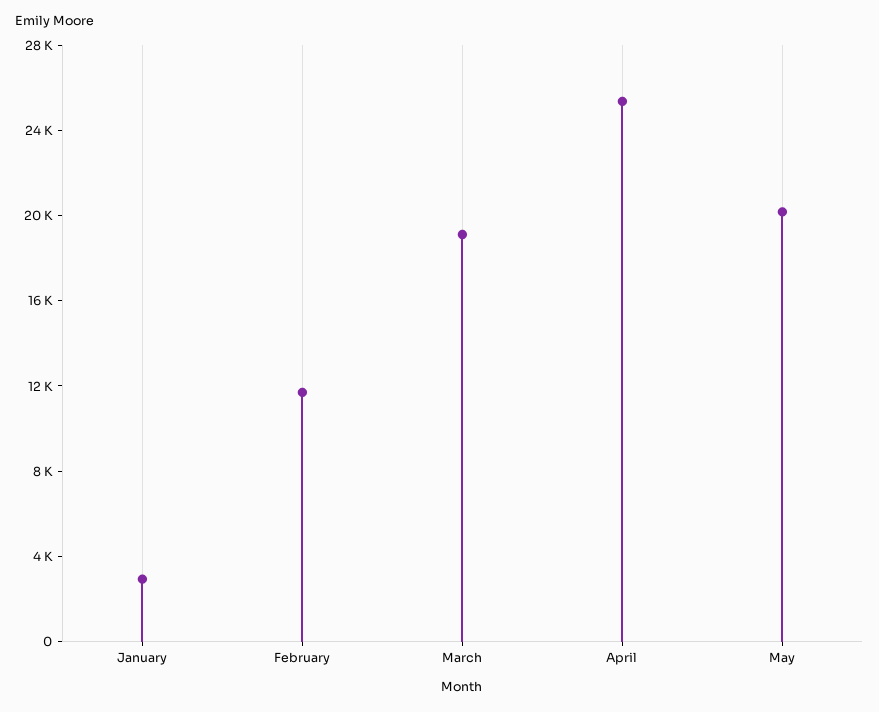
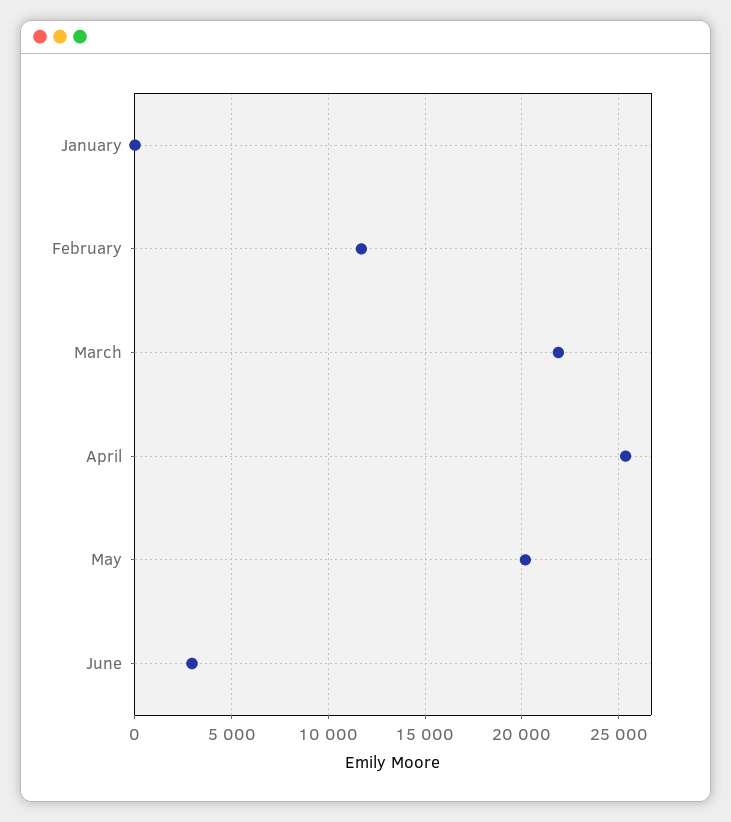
January: 3000 -> 0
March: 19000 -> 22000
June: none -> 3000

